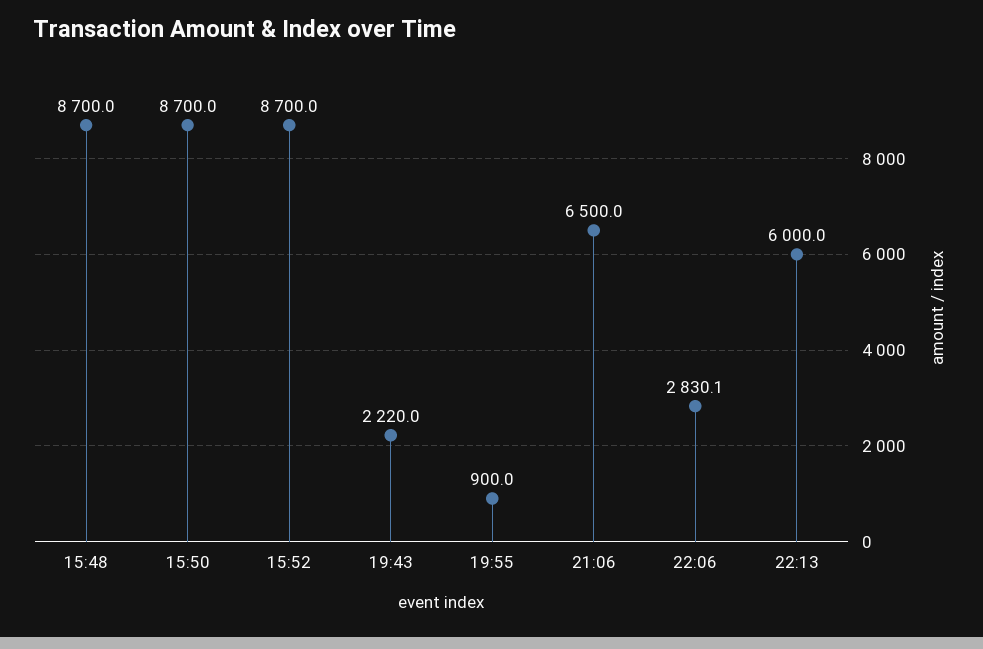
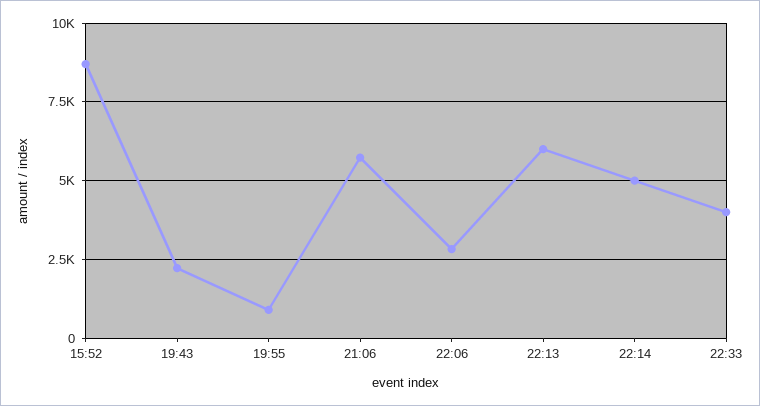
15:48: 8700 -> none
15:50: 8700 -> none
21:06: 6500 -> 5750
22:14: none -> 5000
22:33: none -> 4000

